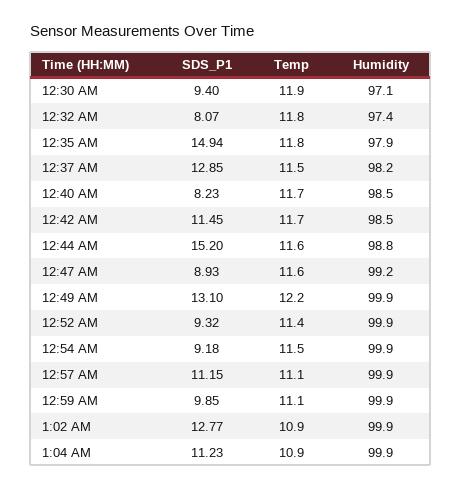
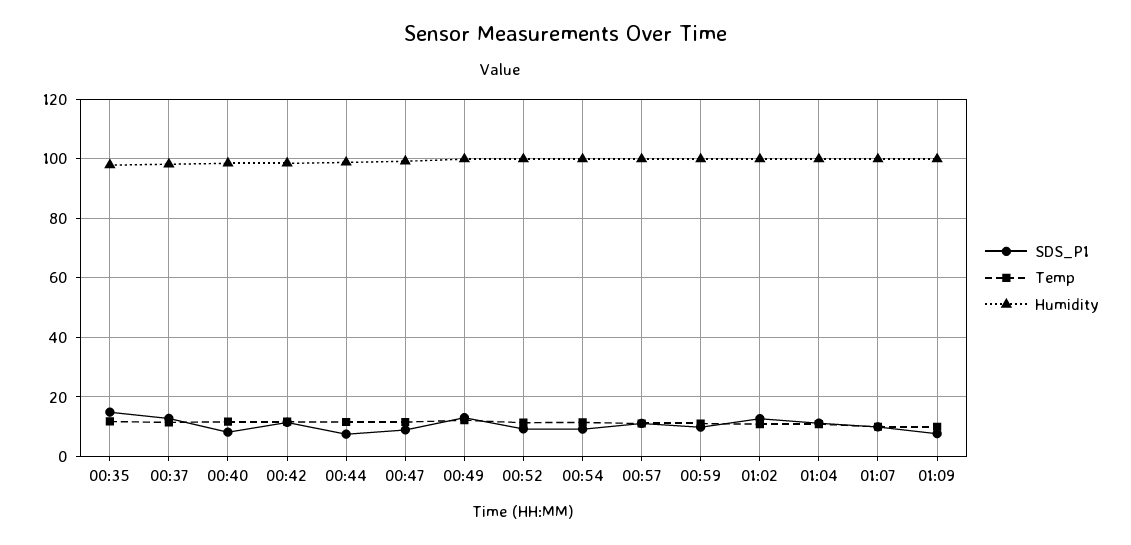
SDS_P1, 12:30 AM: 9.4 -> none
Temp, 12:30 AM: 11.9 -> none
Humidity, 12:30 AM: 97.1 -> none
SDS_P1, 12:32 AM: 8.07 -> none
Temp, 12:32 AM: 11.8 -> none
Humidity, 12:32 AM: 97.4 -> none
SDS_P1, 12:44 AM: 15.2 -> 7.5
SDS_P1, 01:07: none -> 10
Temp, 01:07: none -> 10
Humidity, 01:07: none -> 100
SDS_P1, 01:09: none -> 7.5
Temp, 01:09: none -> 10
Humidity, 01:09: none -> 100

